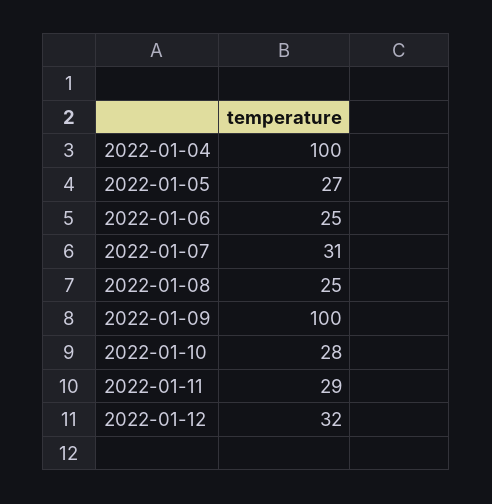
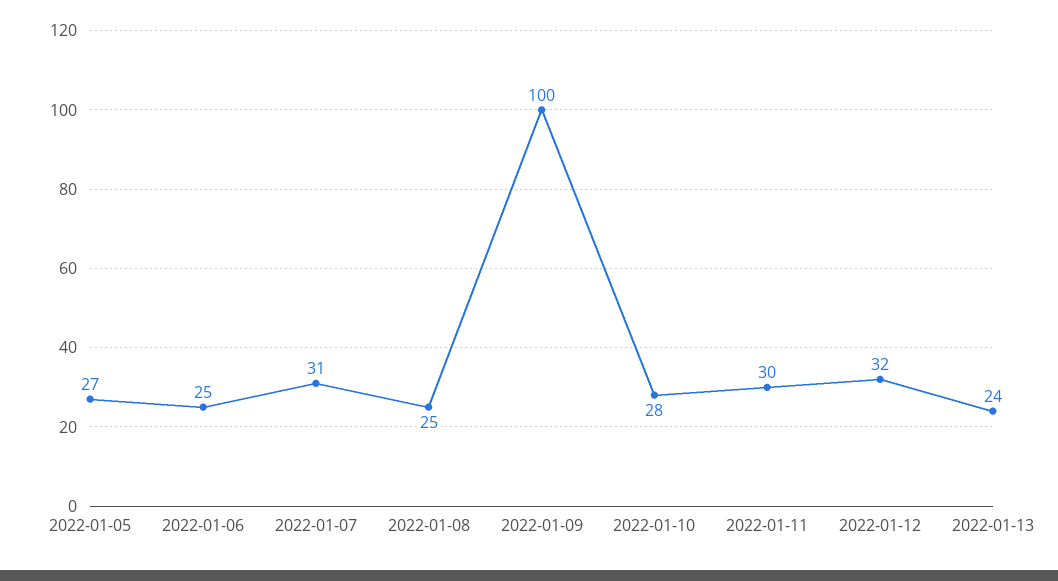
2022-01-04: 100 -> none
2022-01-11: 29 -> 30
2022-01-13: none -> 24

